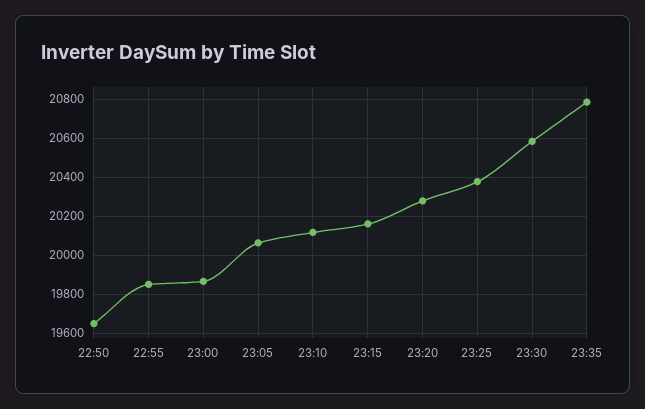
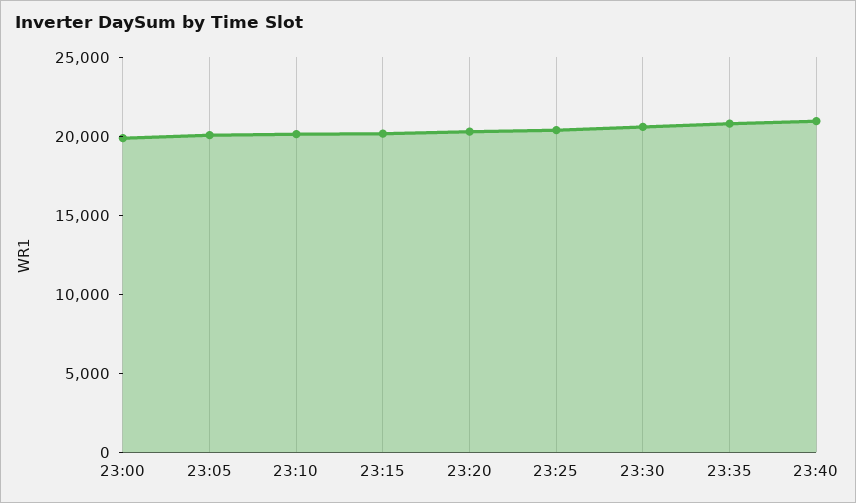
22:50: 19650 -> none
22:55: 19850 -> none
23:40: none -> 21000

